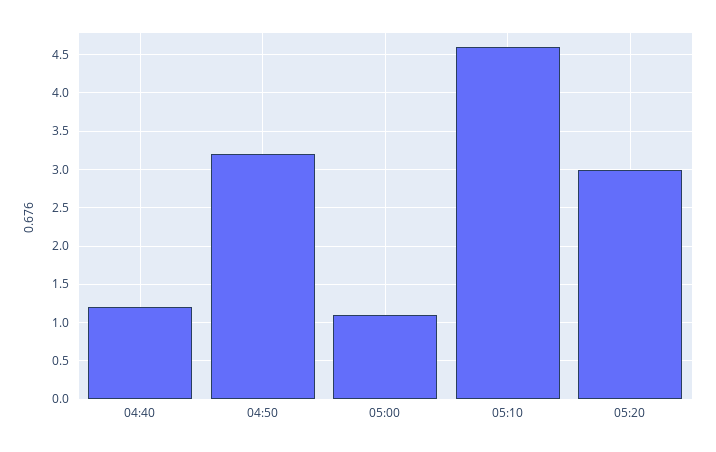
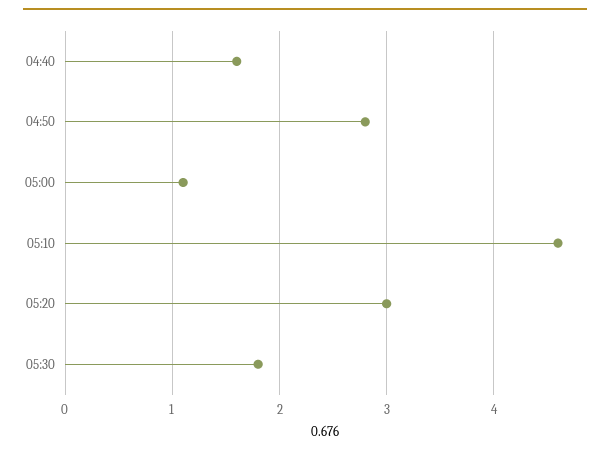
04:40: 1.2 -> 1.6
04:50: 3.2 -> 2.8
05:30: none -> 1.8

